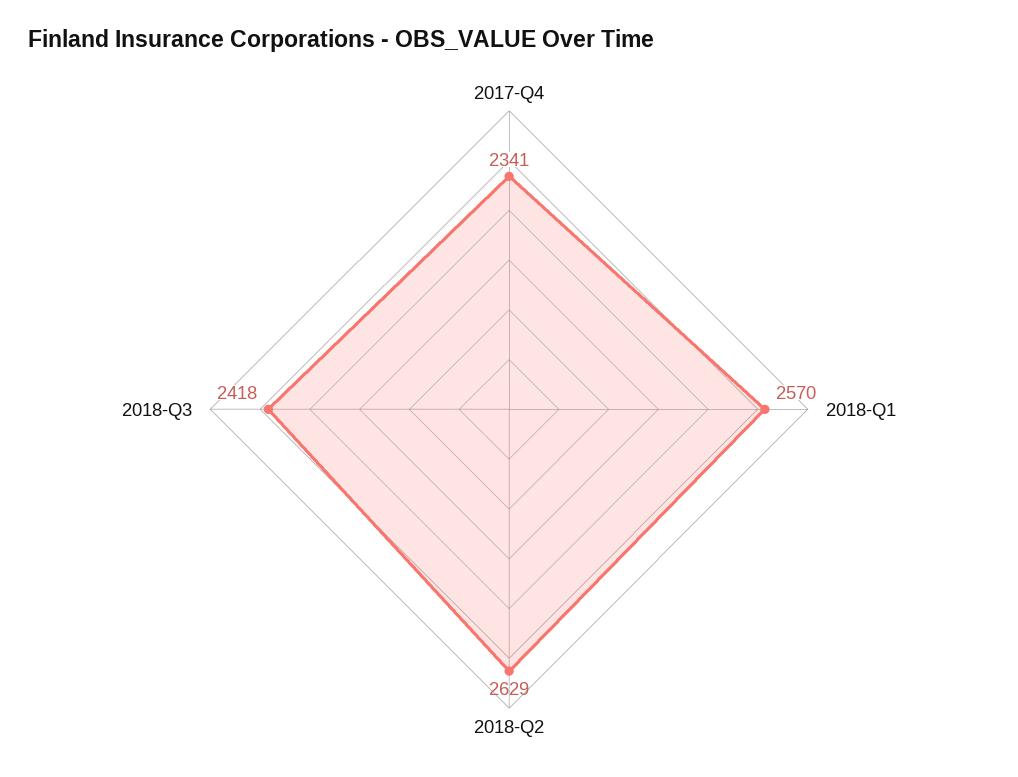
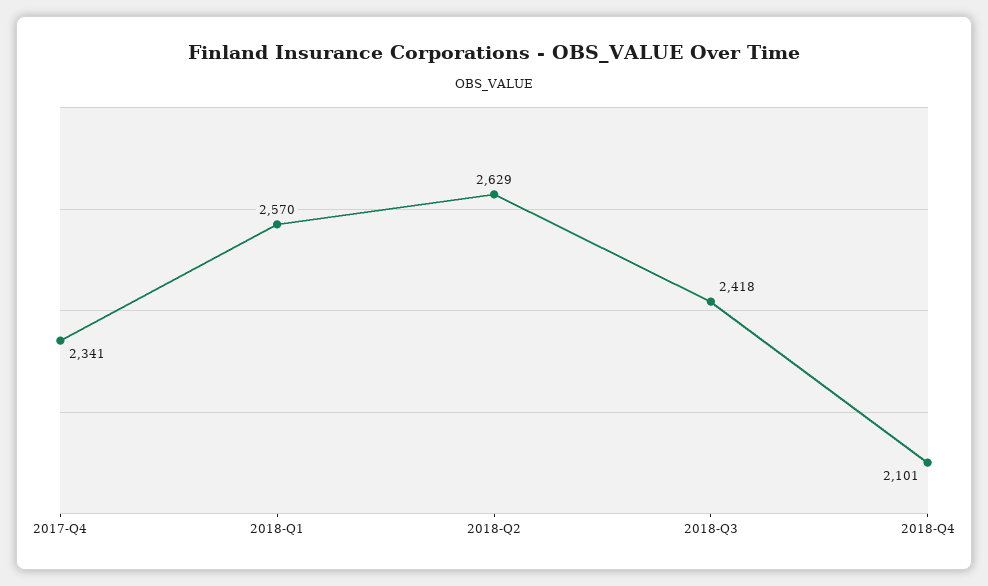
2018-Q4: none -> 2101

